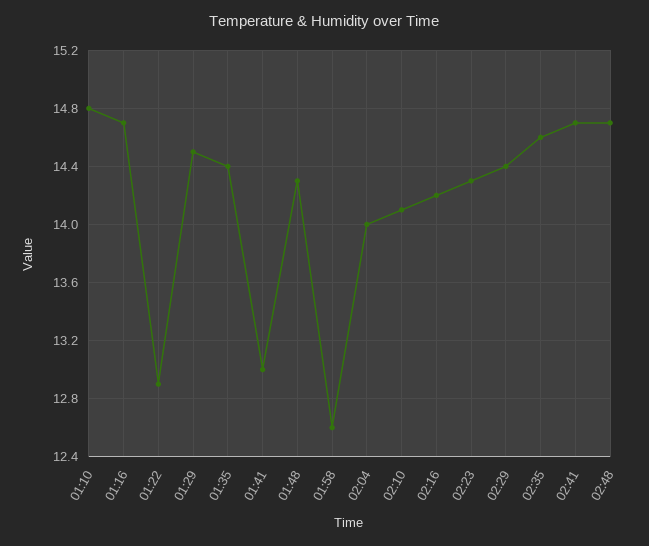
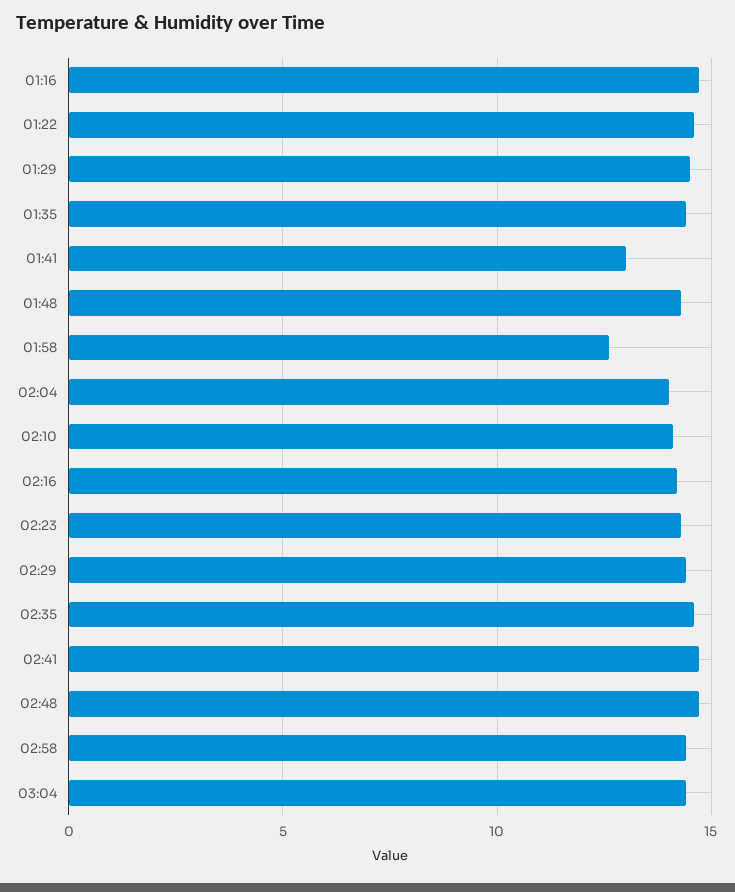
01:10: 14.8 -> none
01:22: 12.9 -> 14.5
02:58: none -> 14.5
03:04: none -> 14.5

